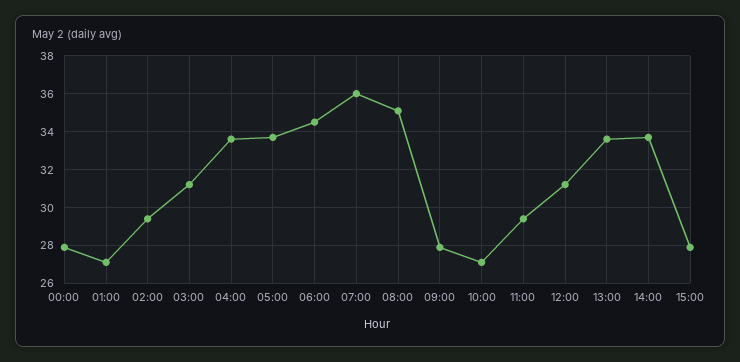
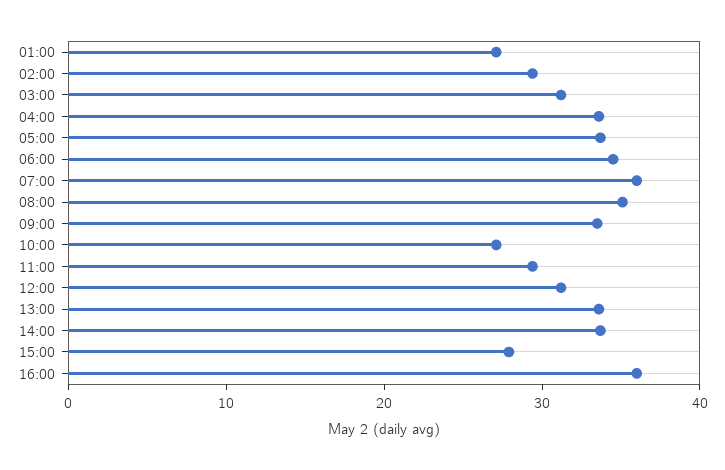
00:00: 28 -> none
09:00: 28 -> 34
16:00: none -> 36

